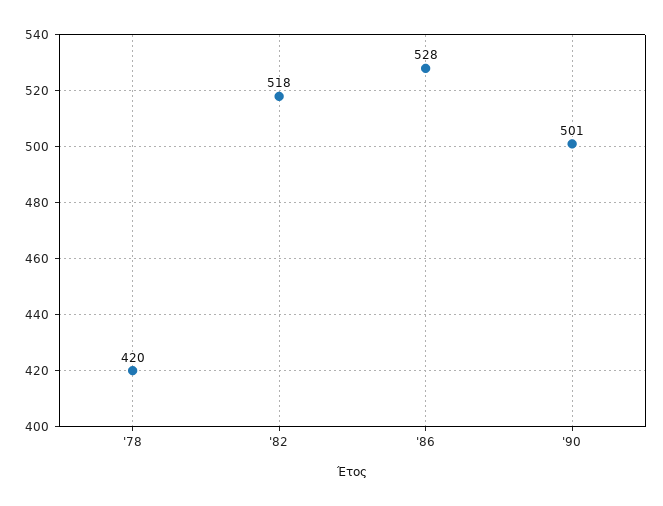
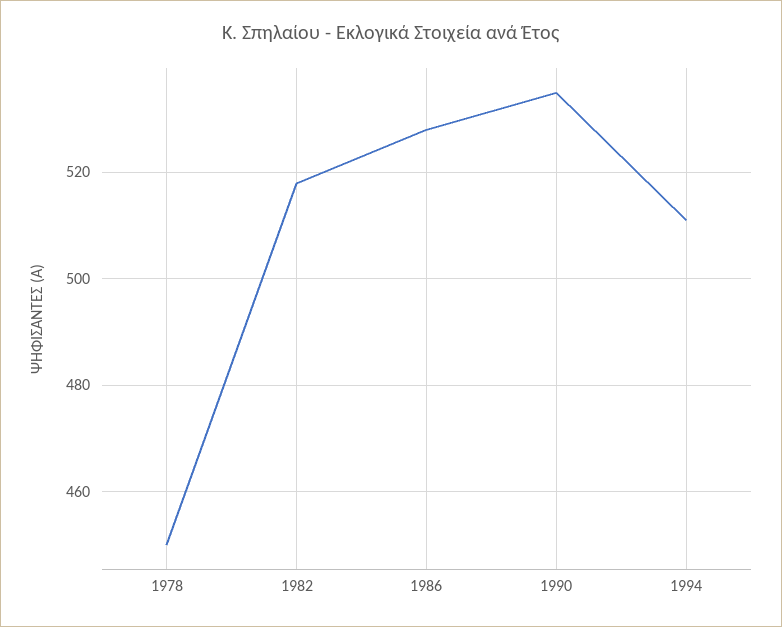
'78: 420 -> 450
'90: 501 -> 535
1994: none -> 510

